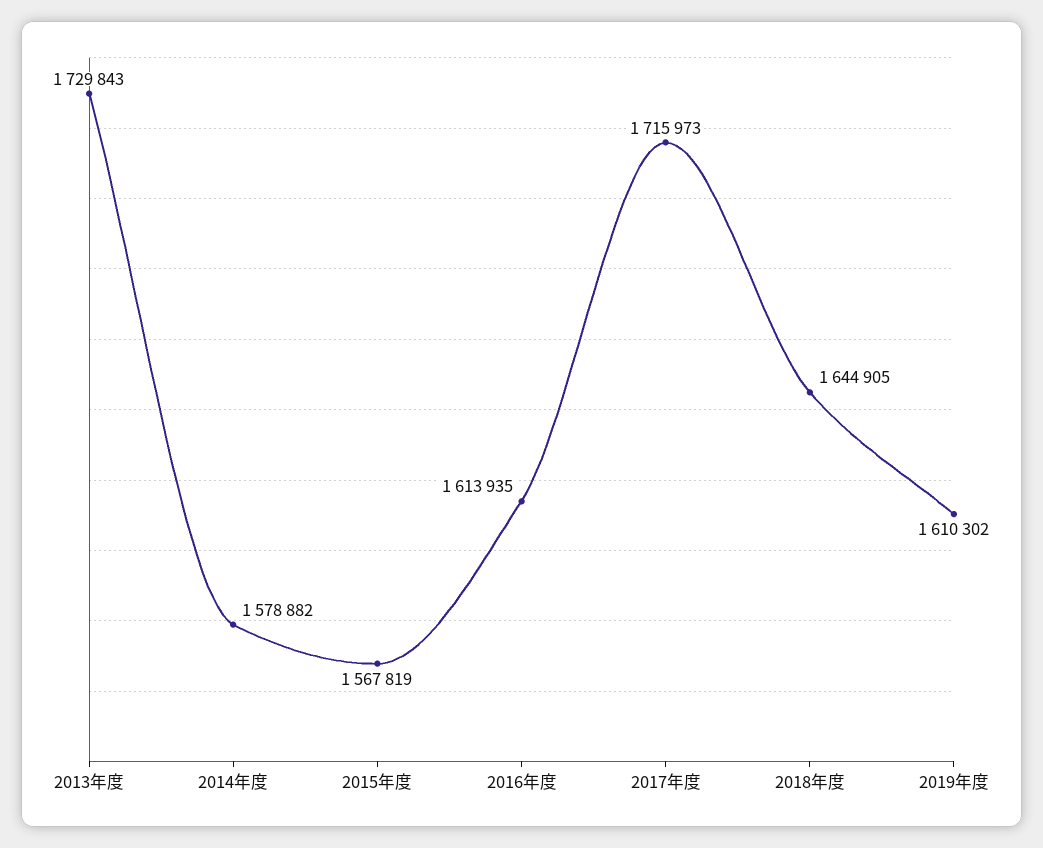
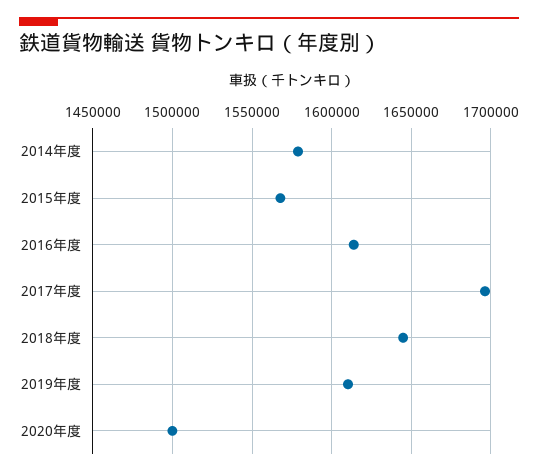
2013年度: 1729843 -> none
2017年度: 1715973 -> 1695000
2020年度: none -> 1500000

